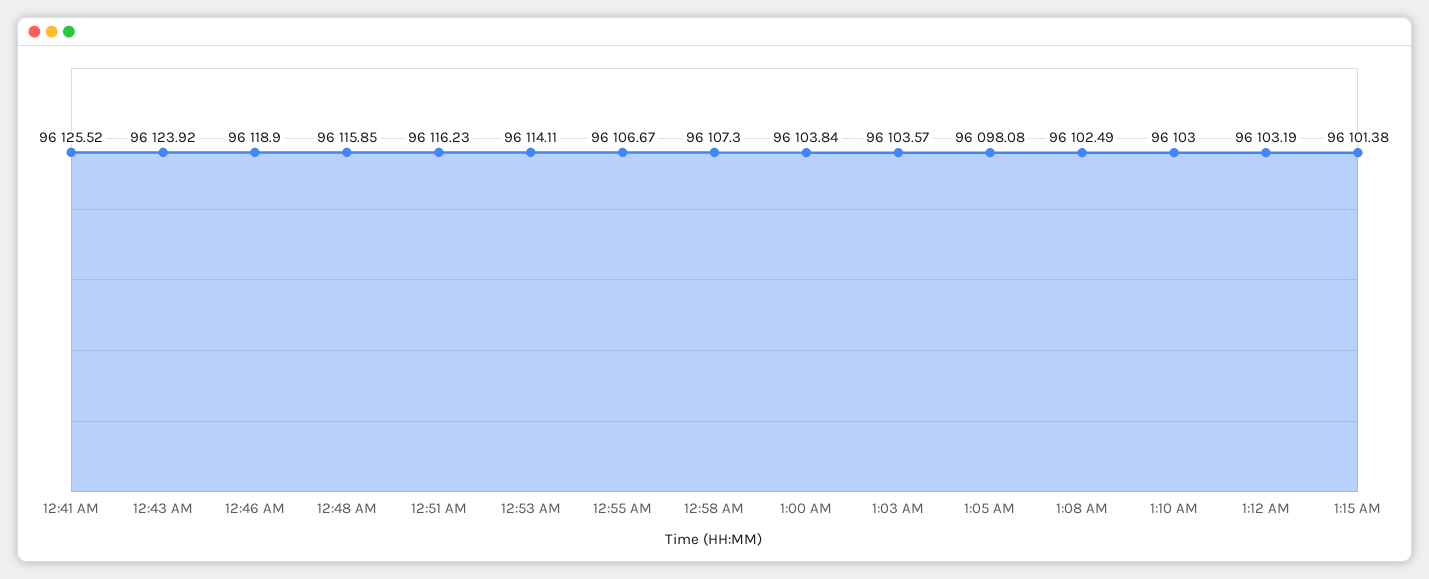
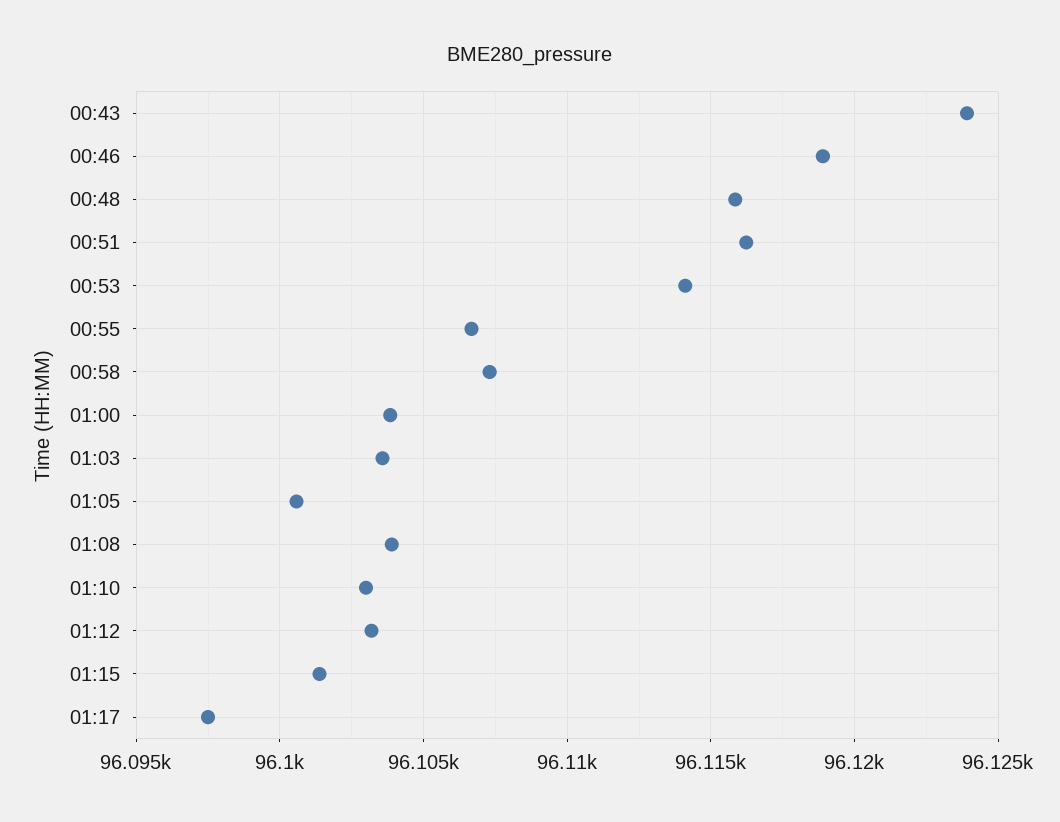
12:41 AM: 96125.52 -> none
1:05 AM: 96098.08 -> 96100.5
1:08 AM: 96102.49 -> 96104
01:17: none -> 96097.5

